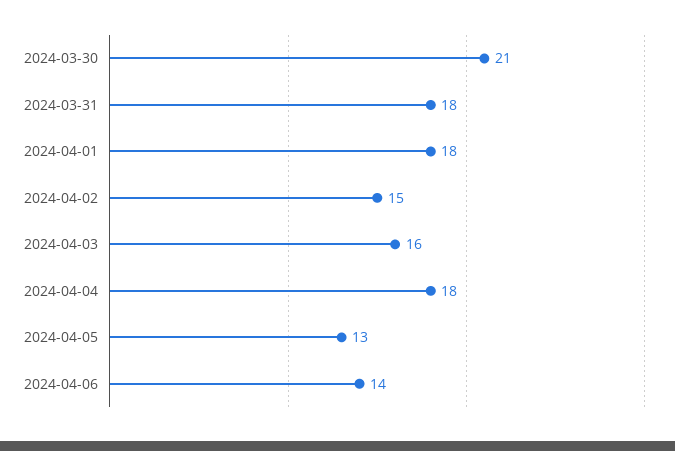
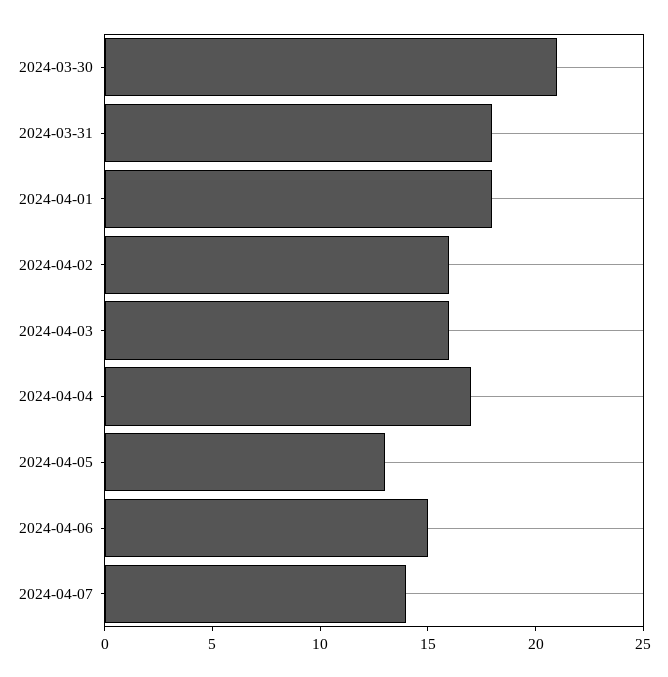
2024-04-02: 15 -> 16
2024-04-04: 18 -> 17
2024-04-06: 14 -> 15
2024-04-07: none -> 14

